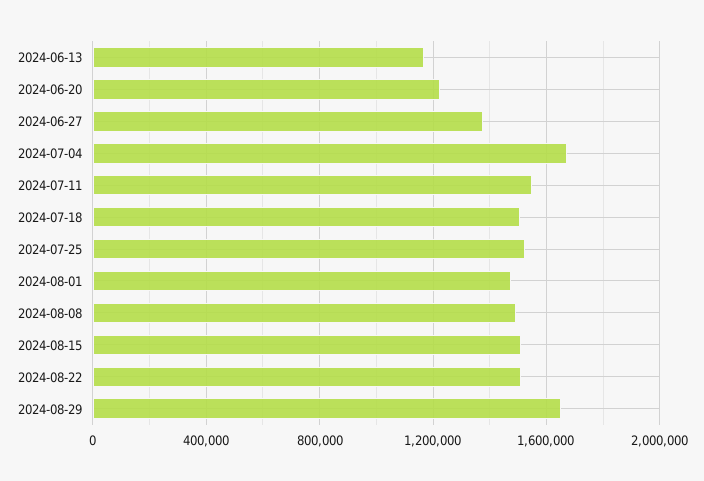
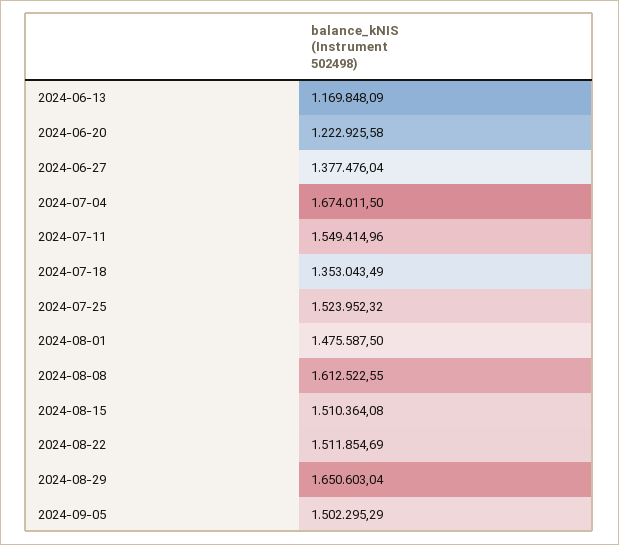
2024-07-18: 1500000 -> 1353043.49
2024-08-08: 1500000 -> 1612522.55
2024-09-05: none -> 1502295.29

